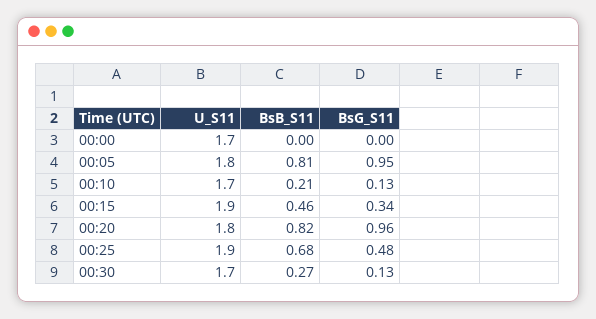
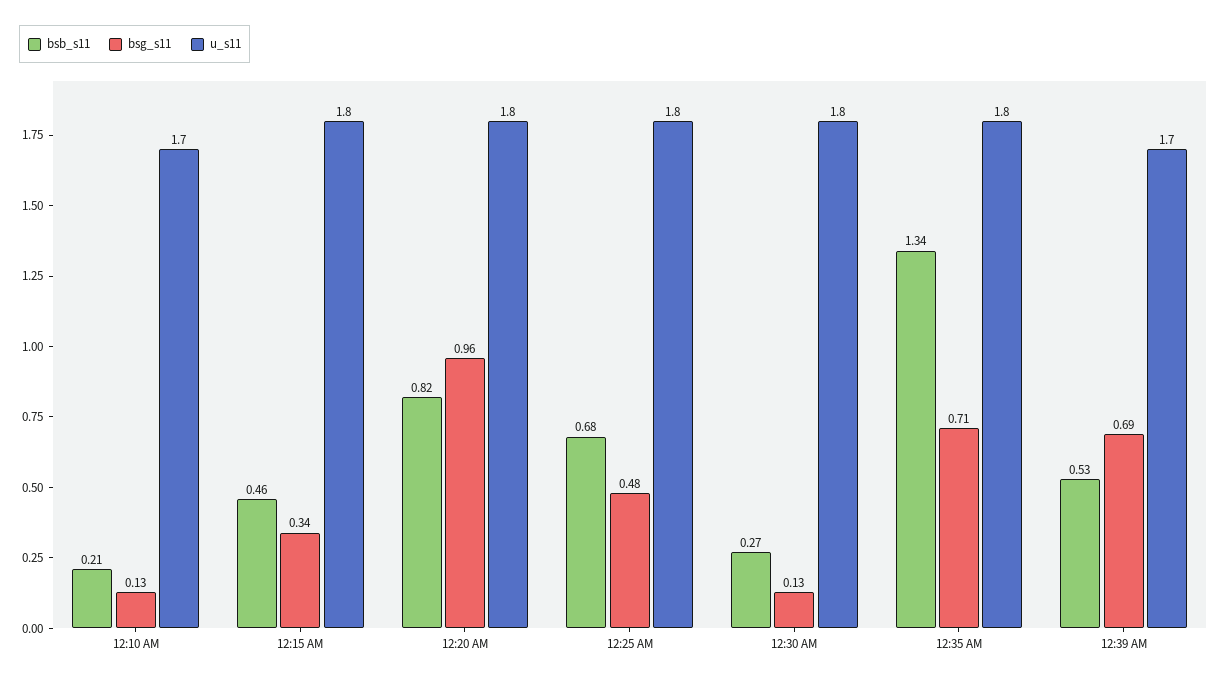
U_S11, 00:00: 1.7 -> none
BsB_S11, 00:00: 0 -> none
BsG_S11, 00:00: 0 -> none
U_S11, 00:05: 1.8 -> none
BsB_S11, 00:05: 0.81 -> none
BsG_S11, 00:05: 0.95 -> none
U_S11, 00:15: 1.9 -> 1.8
U_S11, 00:25: 1.9 -> 1.8
U_S11, 00:30: 1.7 -> 1.8
BsB_S11, 12:35 AM: none -> 1.34
BsG_S11, 12:35 AM: none -> 0.71
U_S11, 12:35 AM: none -> 1.8
BsB_S11, 12:39 AM: none -> 0.53
BsG_S11, 12:39 AM: none -> 0.69
U_S11, 12:39 AM: none -> 1.7

